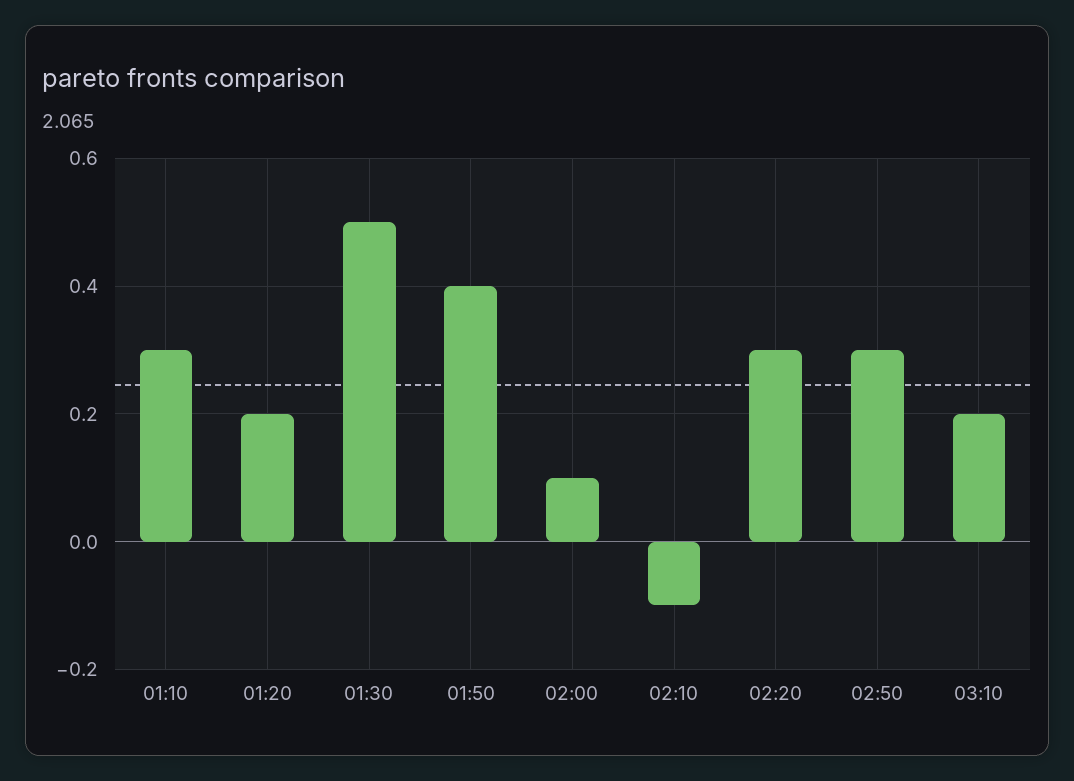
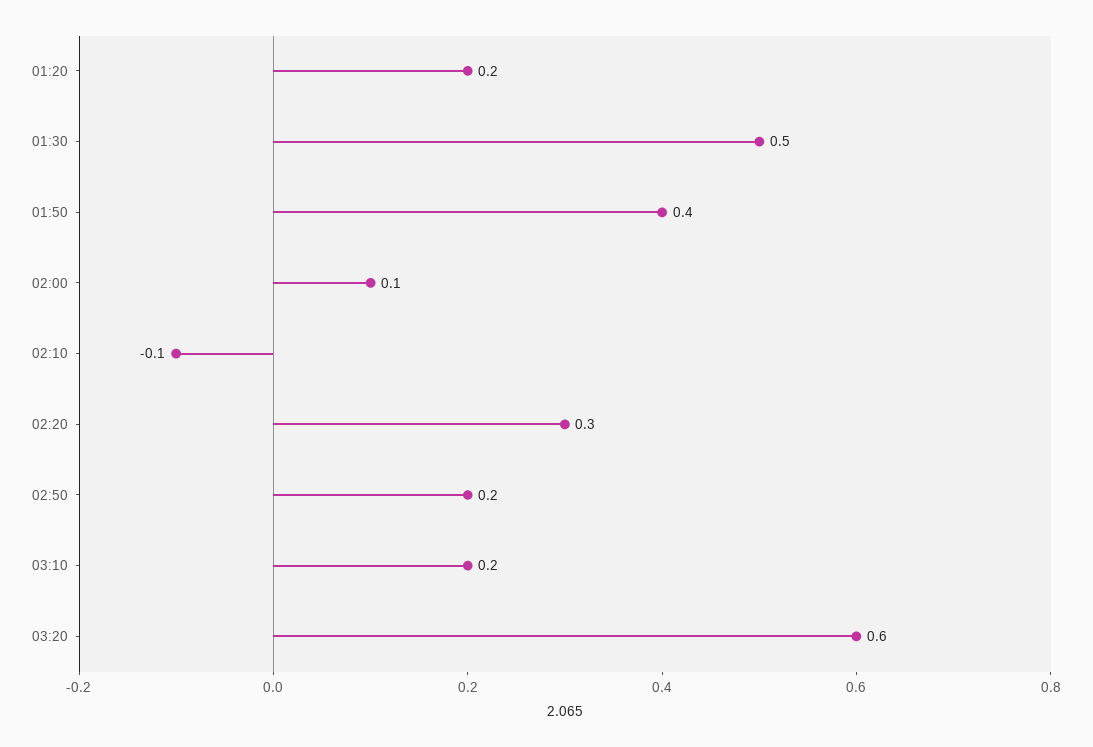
01:10: 0.3 -> none
02:50: 0.3 -> 0.2
03:20: none -> 0.6

